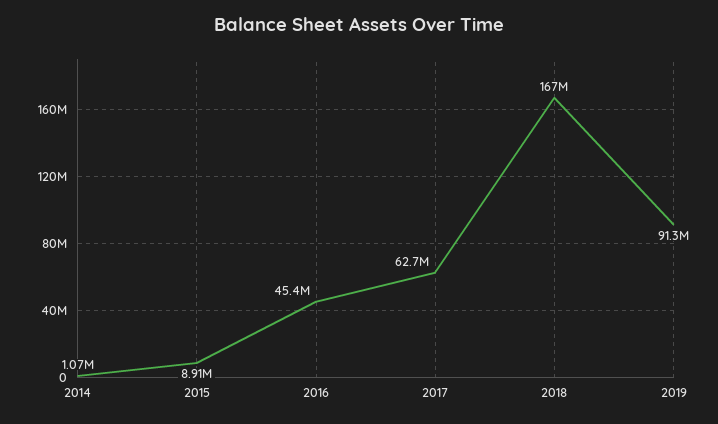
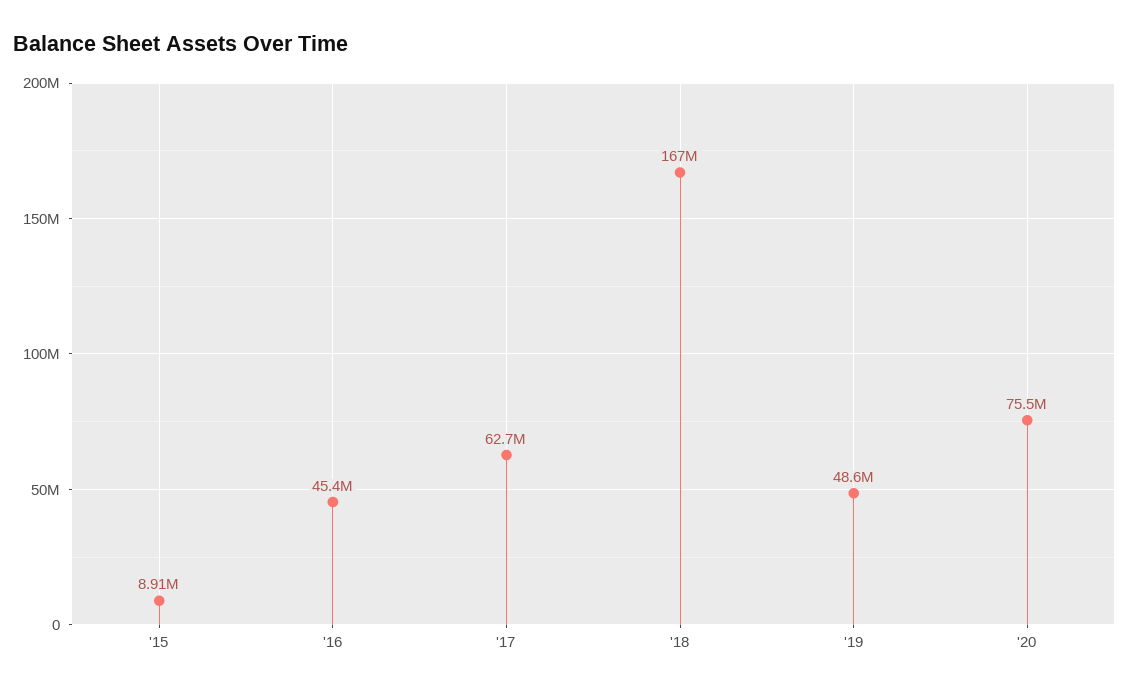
2014: 1070000 -> none
2019: 91300000 -> 48600000
'20: none -> 75500000

